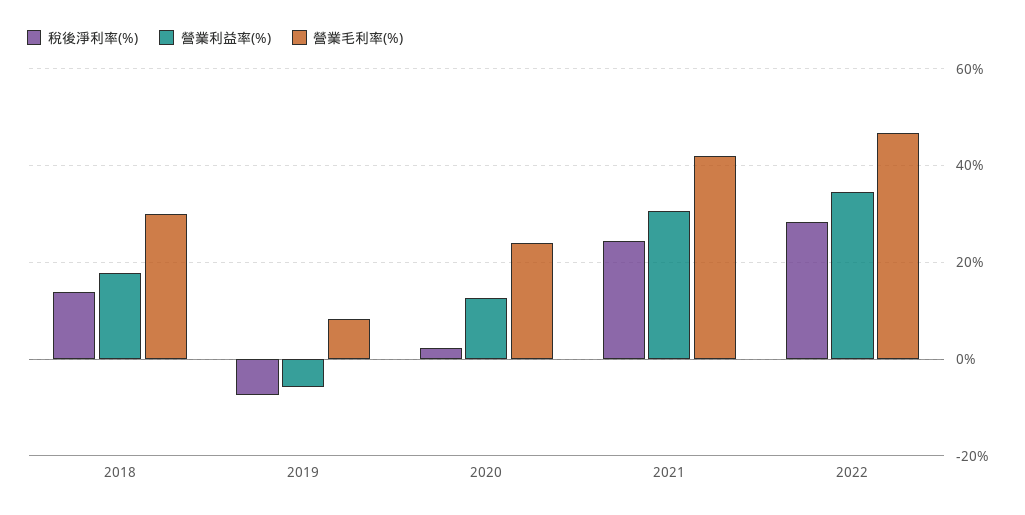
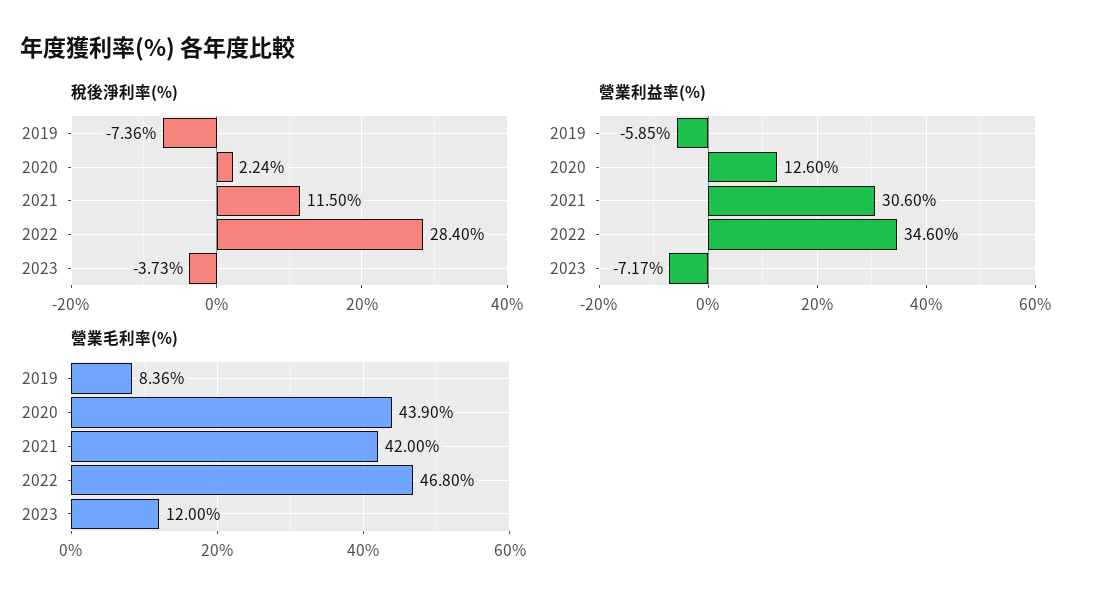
稅後淨利率(%), 2018: 14 -> none
營業利益率(%), 2018: 18 -> none
營業毛利率(%), 2018: 30 -> none
營業毛利率(%), 2020: 24 -> 43.9
稅後淨利率(%), 2021: 24 -> 11.5
稅後淨利率(%), 2023: none -> -3.73
營業利益率(%), 2023: none -> -7.17
營業毛利率(%), 2023: none -> 12

